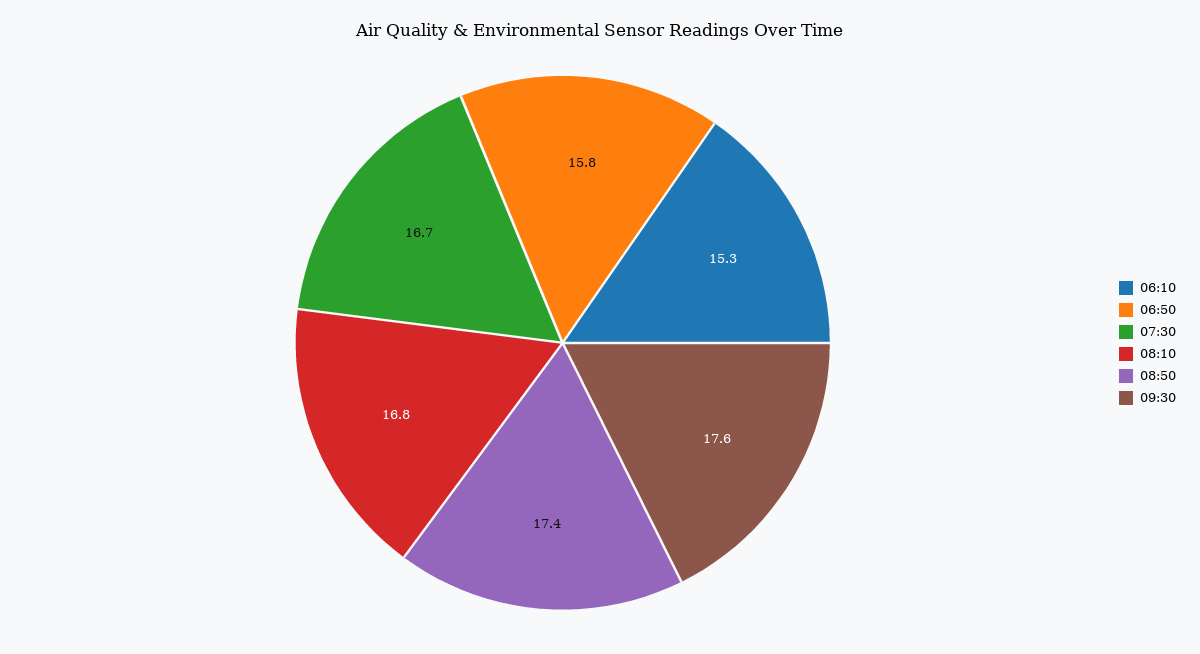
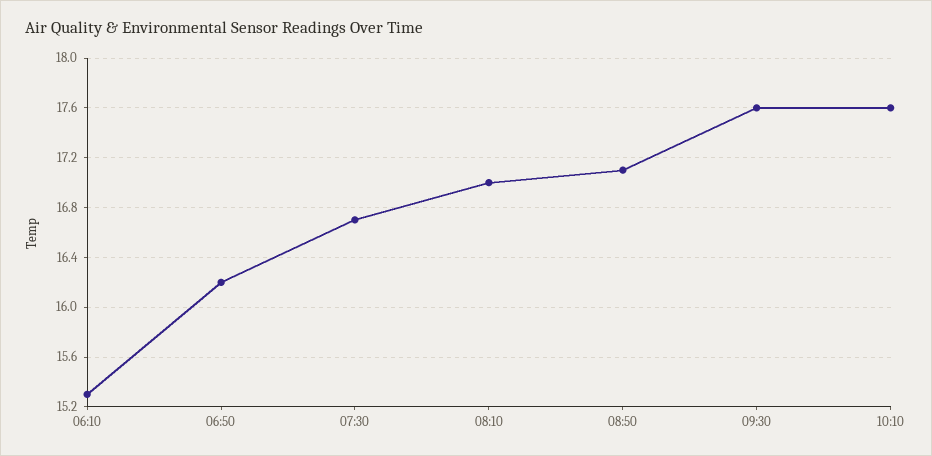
06:50: 15.8 -> 16.2
08:10: 16.8 -> 17
08:50: 17.4 -> 17.1
10:10: none -> 17.6

